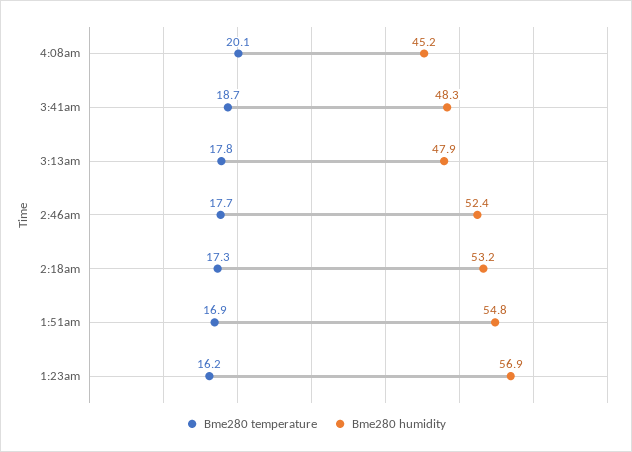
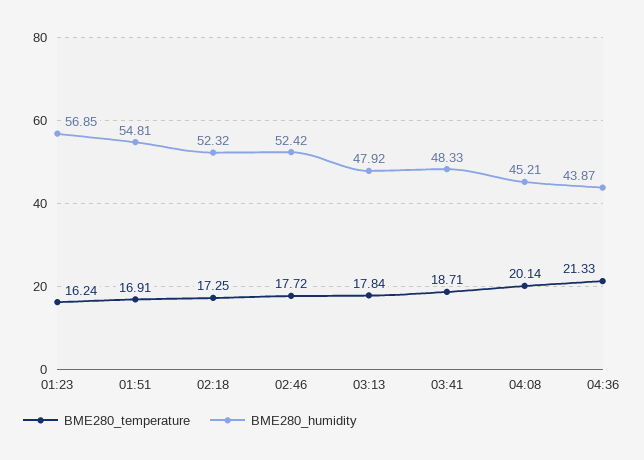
Bme280 humidity, 2:18am: 53.2 -> 52.32
Bme280 temperature, 04:36: none -> 21.33
Bme280 humidity, 04:36: none -> 43.87

